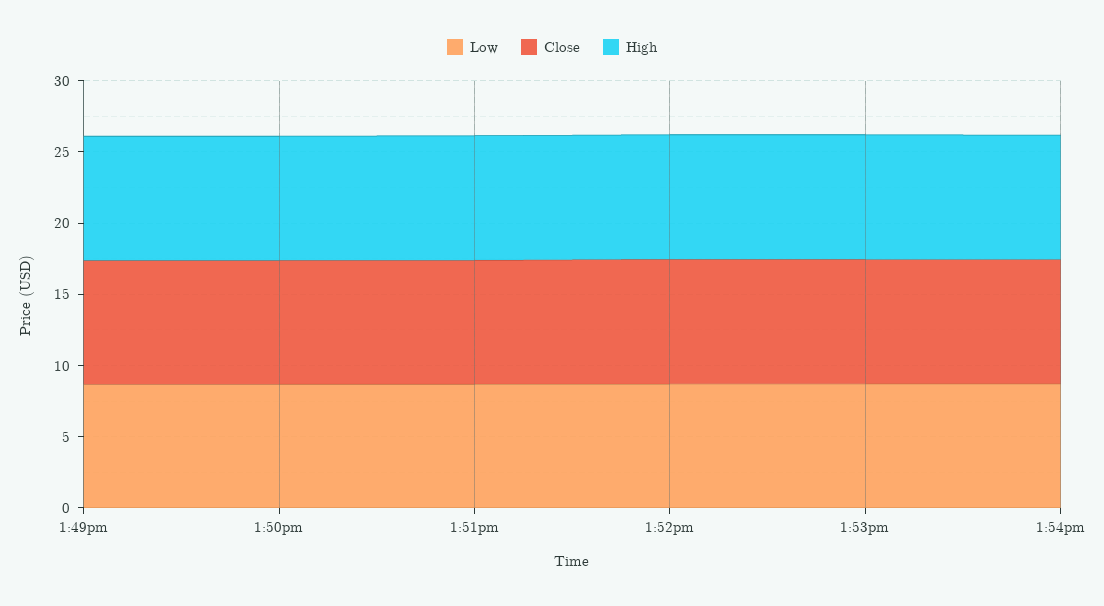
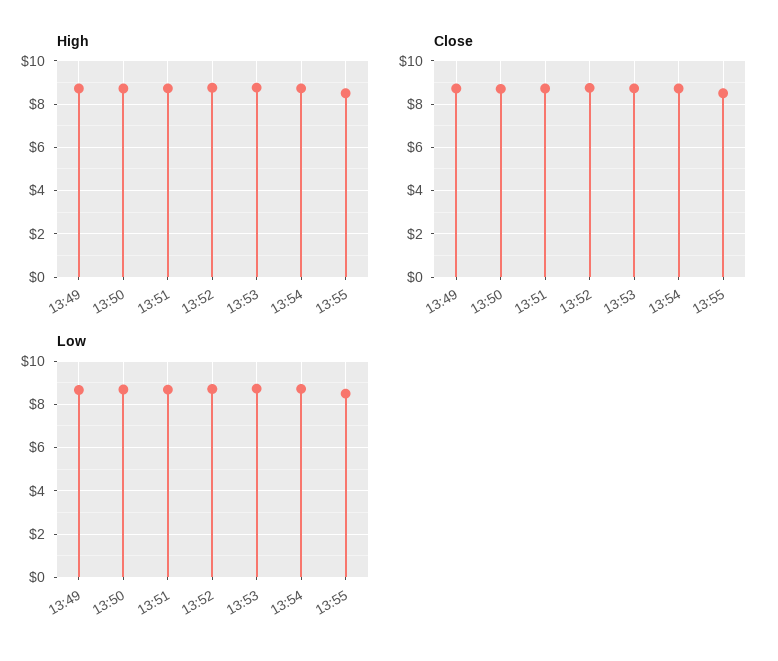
High, 13:55: none -> 8.5
Close, 13:55: none -> 8.5
Low, 13:55: none -> 8.5

